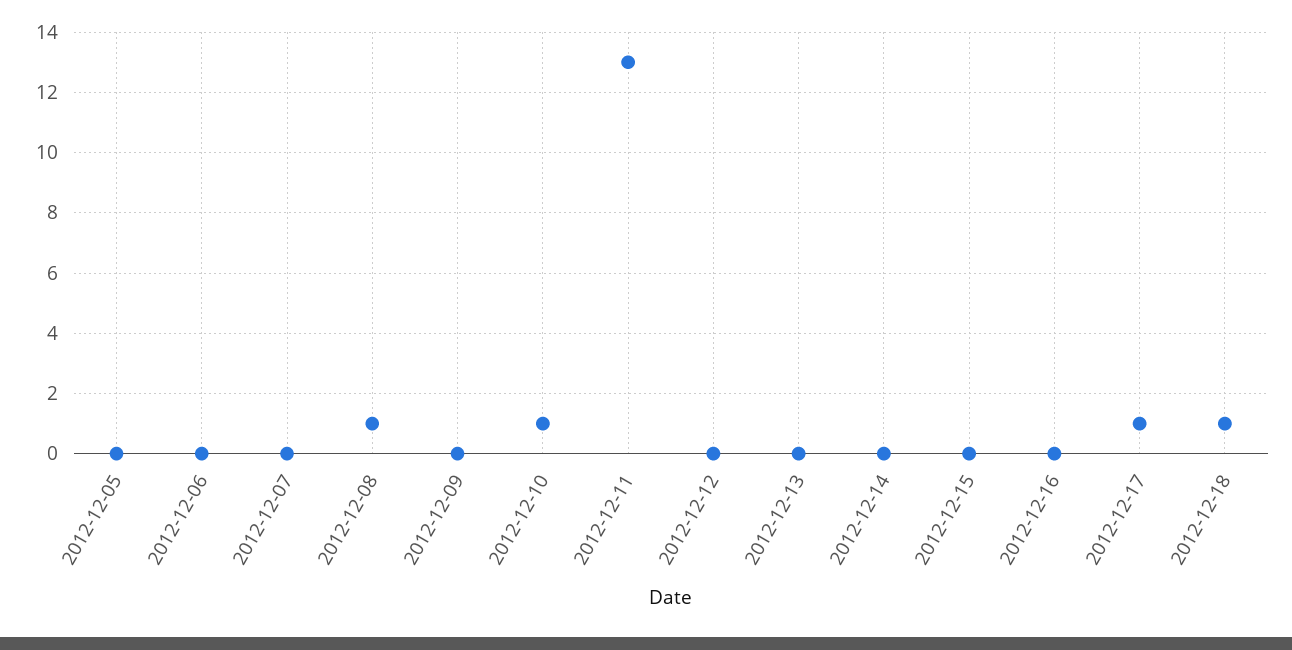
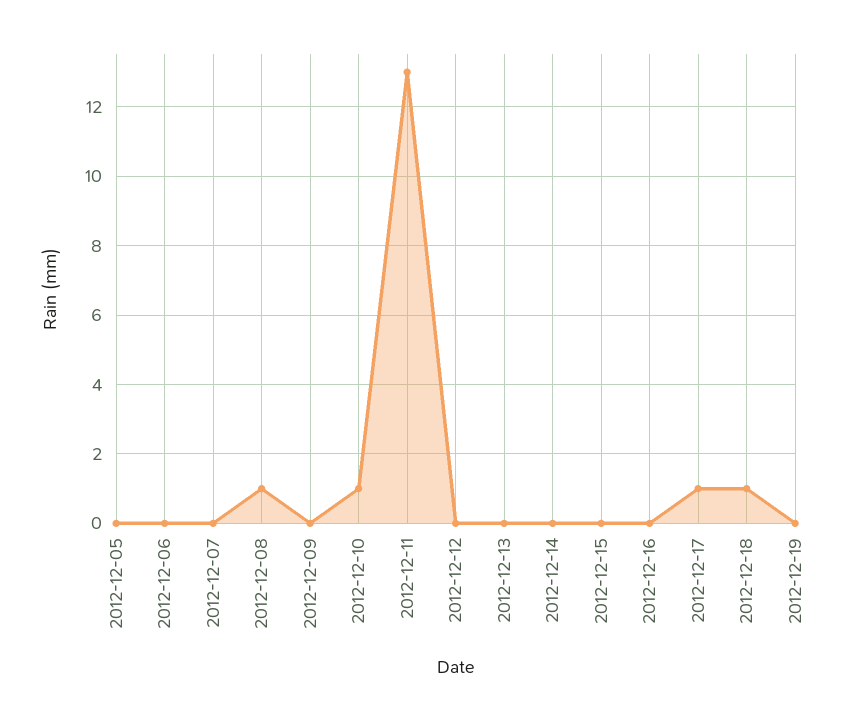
2012-12-19: none -> 0

